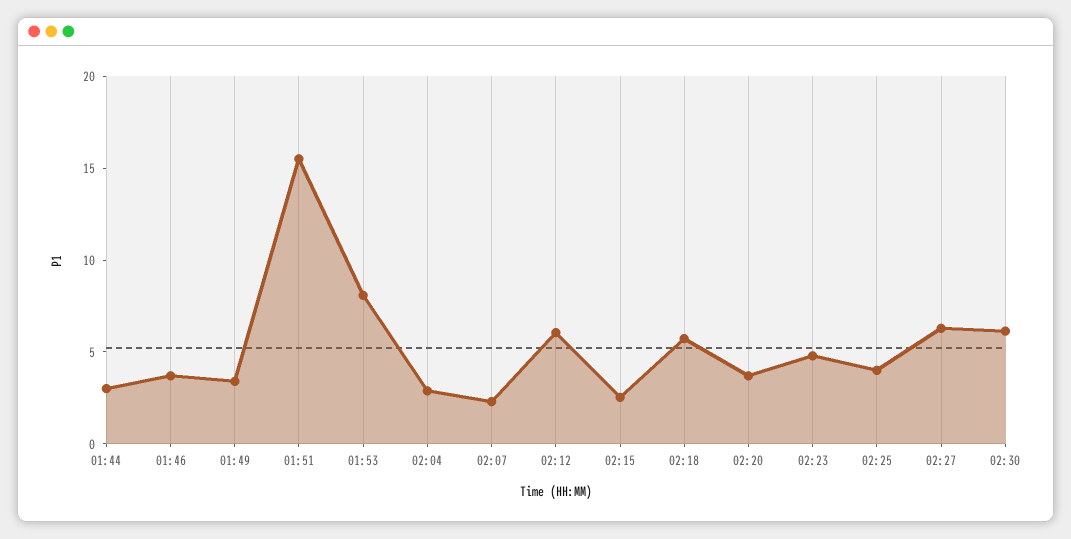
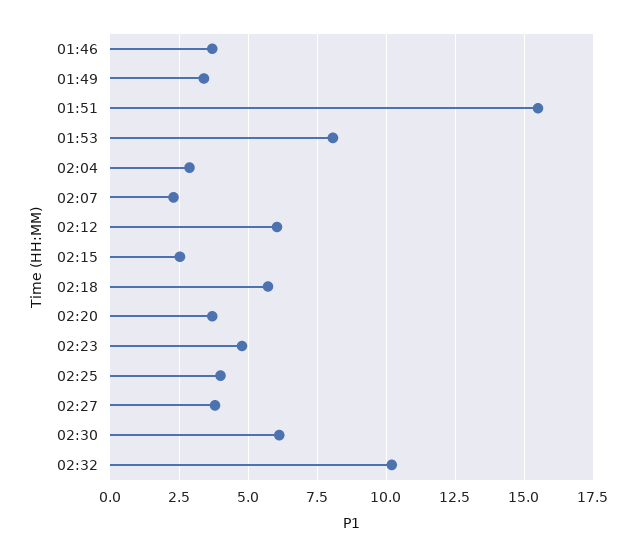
01:44: 3 -> none
02:27: 6 -> 3.75
02:32: none -> 10.25

